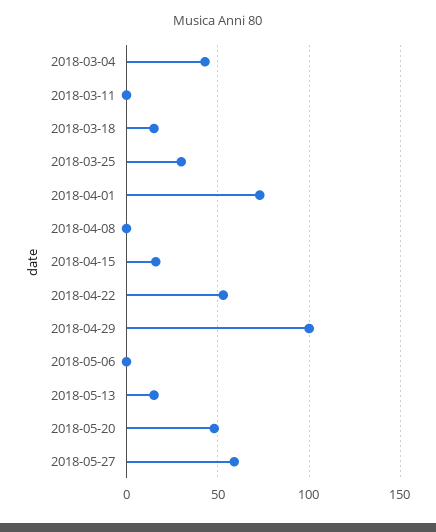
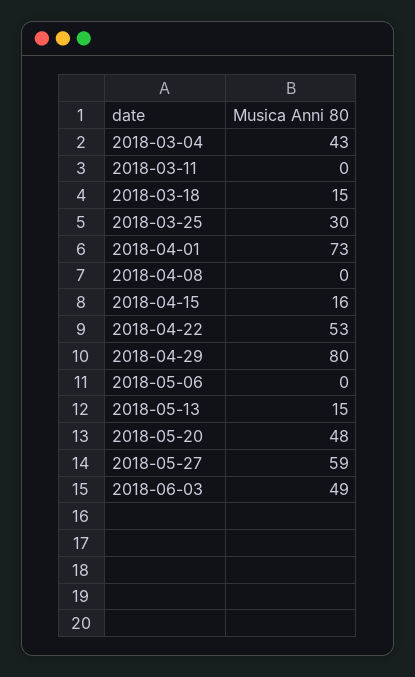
2018-04-29: 100 -> 80
2018-06-03: none -> 49

